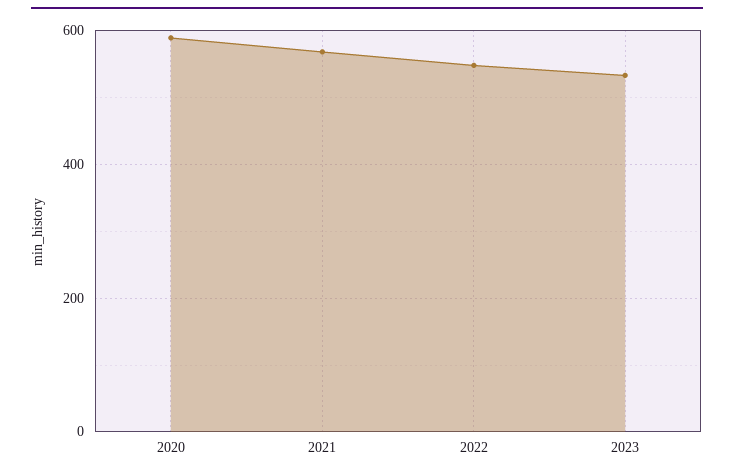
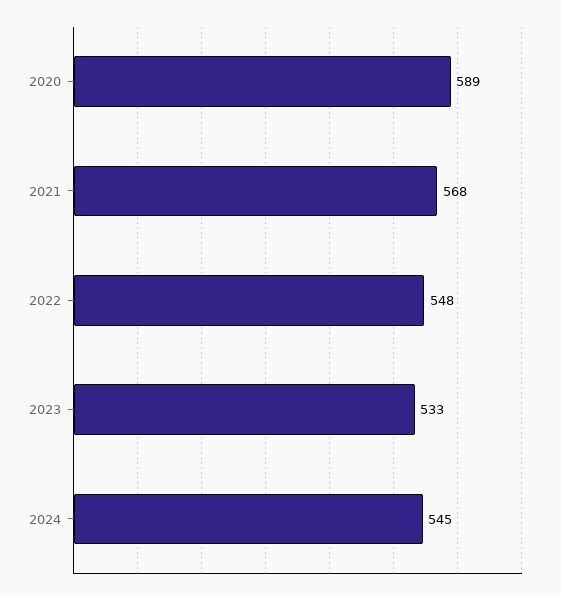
2024: none -> 545

